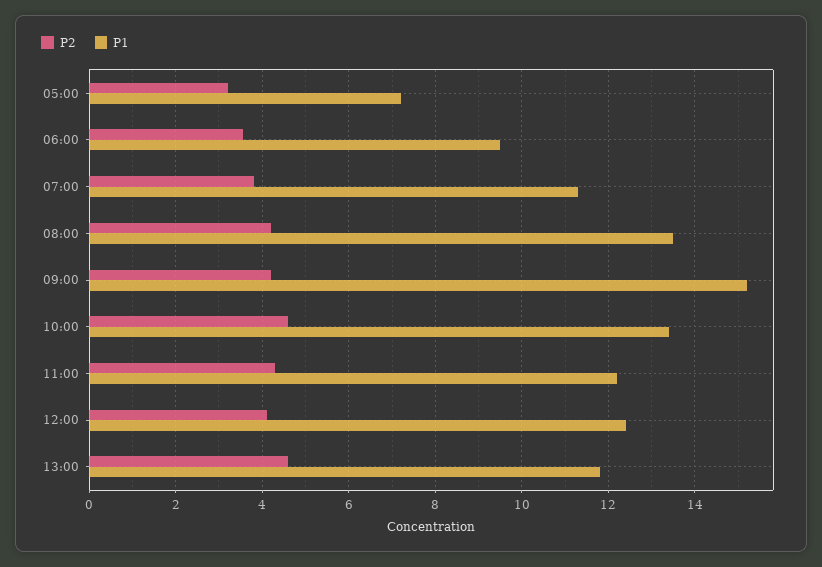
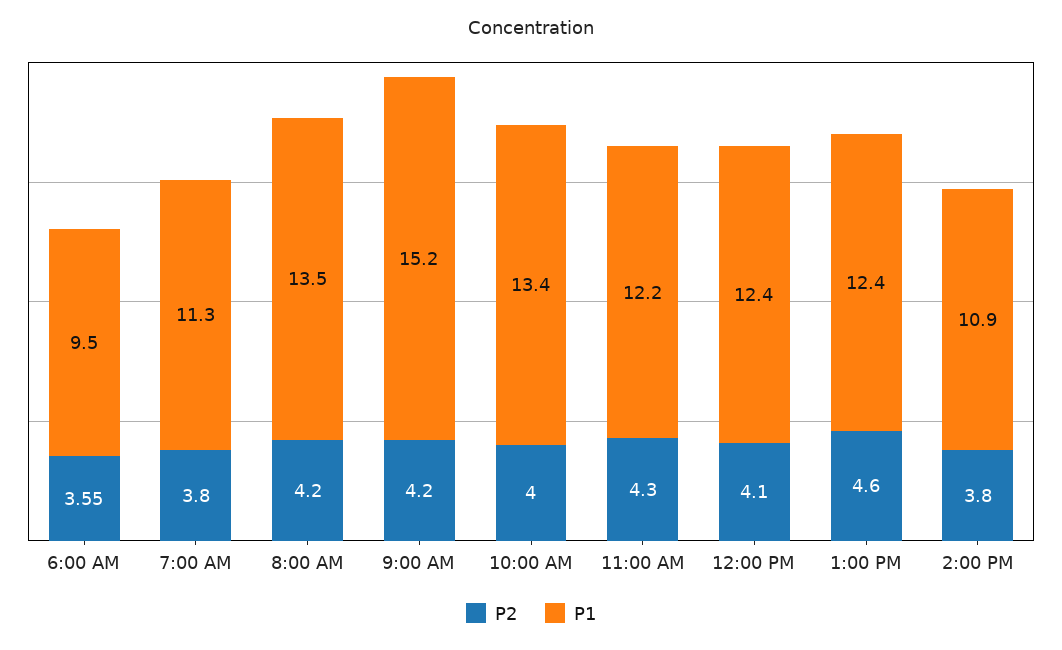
P2, 05:00: 3.2 -> none
P1, 05:00: 7.2 -> none
P2, 10:00: 4.6 -> 4
P1, 13:00: 11.8 -> 12.4
P2, 2:00 PM: none -> 3.8
P1, 2:00 PM: none -> 10.9

